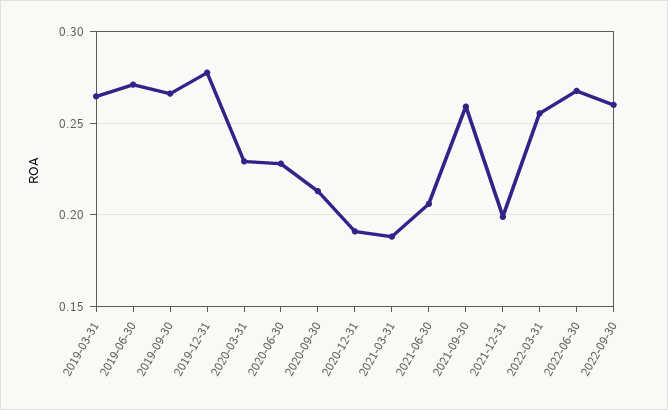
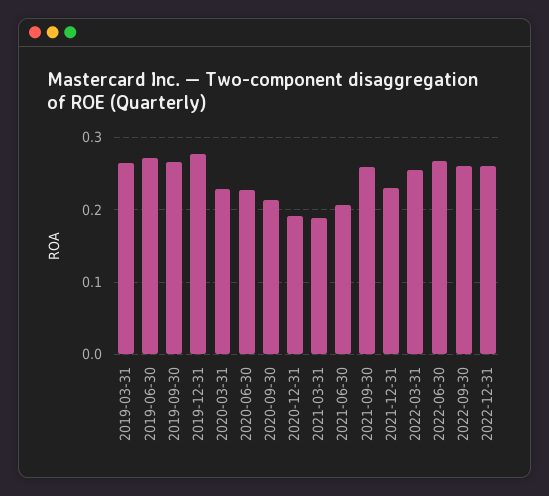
2021-12-31: 0.2 -> 0.23
2022-12-31: none -> 0.26

